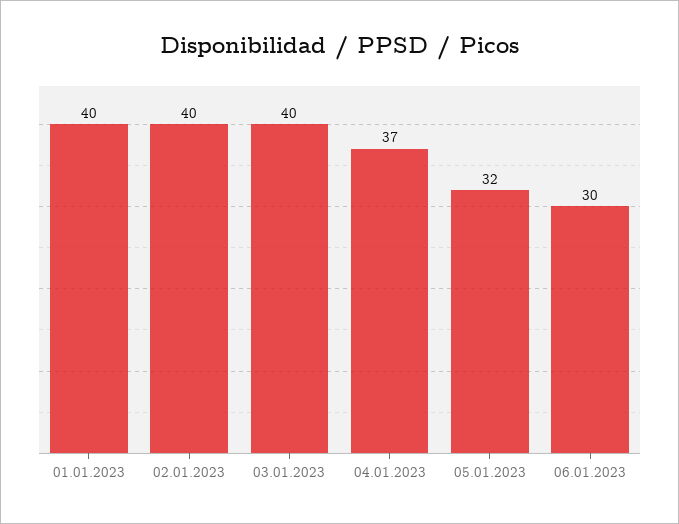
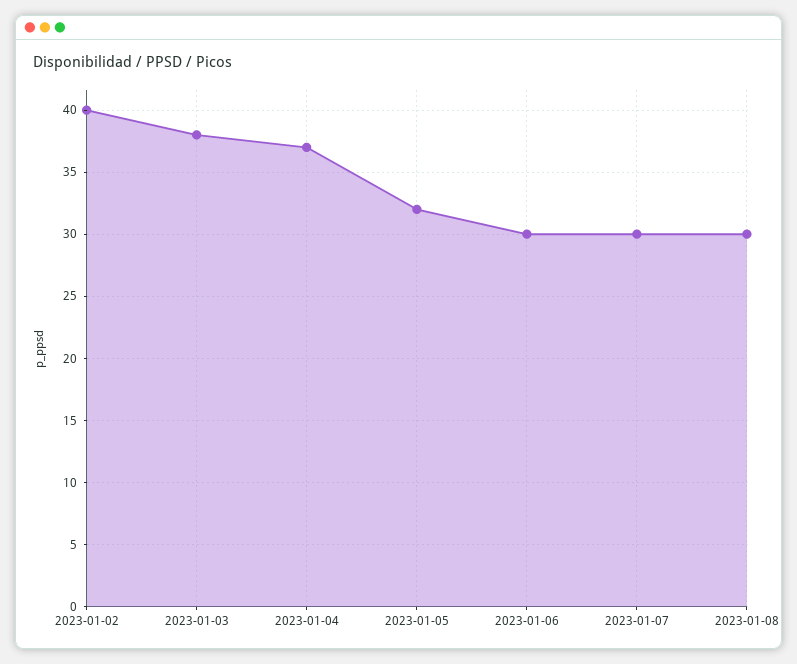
01.01.2023: 40 -> none
03.01.2023: 40 -> 38
2023-01-07: none -> 30
2023-01-08: none -> 30

